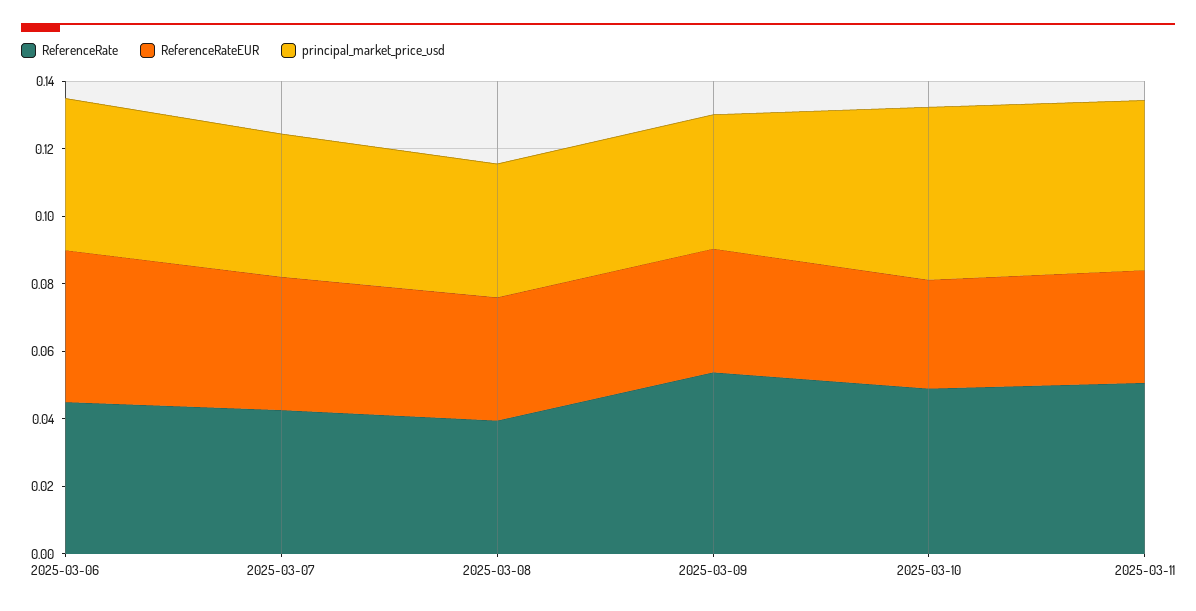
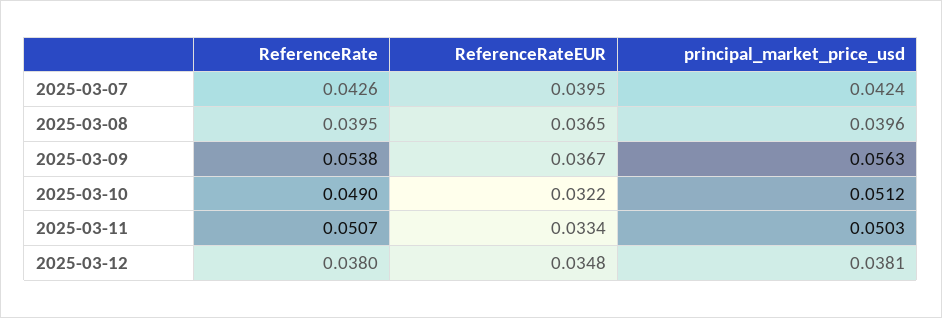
ReferenceRate, 2025-03-06: 0.045 -> none
ReferenceRateEUR, 2025-03-06: 0.045 -> none
principal_market_price_usd, 2025-03-06: 0.045 -> none
principal_market_price_usd, 2025-03-09: 0.04 -> 0.0563
ReferenceRate, 2025-03-12: none -> 0.038
ReferenceRateEUR, 2025-03-12: none -> 0.0348
principal_market_price_usd, 2025-03-12: none -> 0.0381

